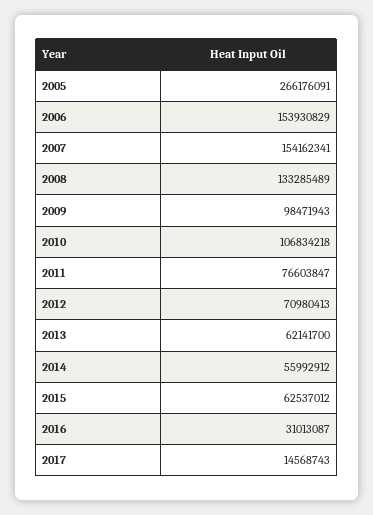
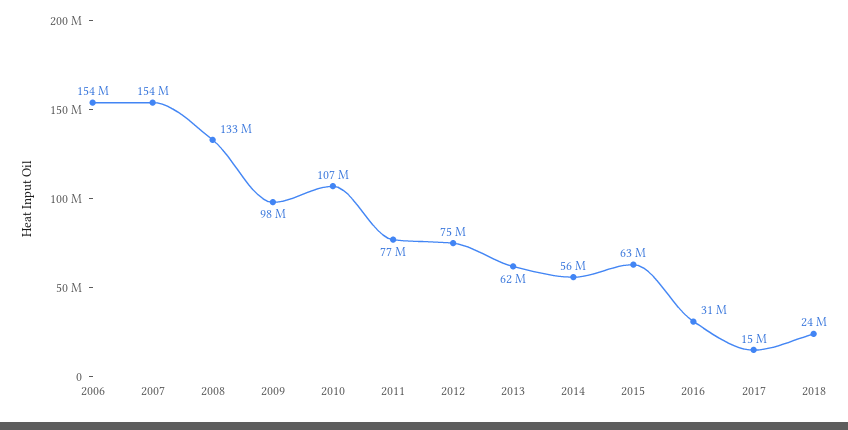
2005: 266176091 -> none
2012: 70980413 -> 75000000
2018: none -> 24000000

